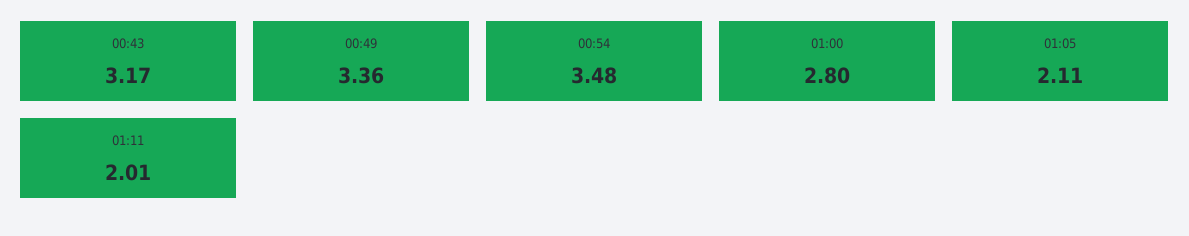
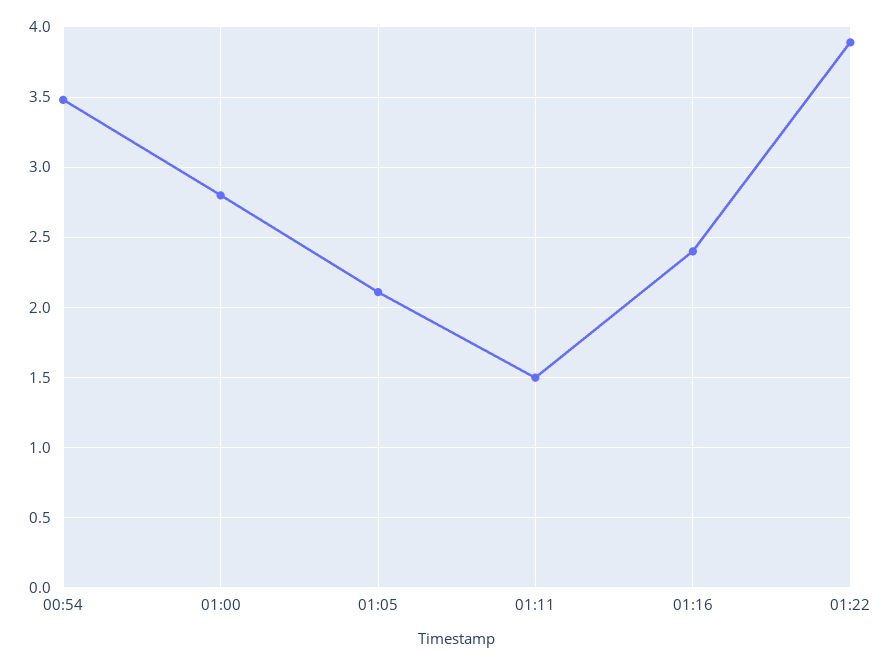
00:43: 3.17 -> none
00:49: 3.36 -> none
01:11: 2.01 -> 1.5
01:16: none -> 2.4
01:22: none -> 3.9

